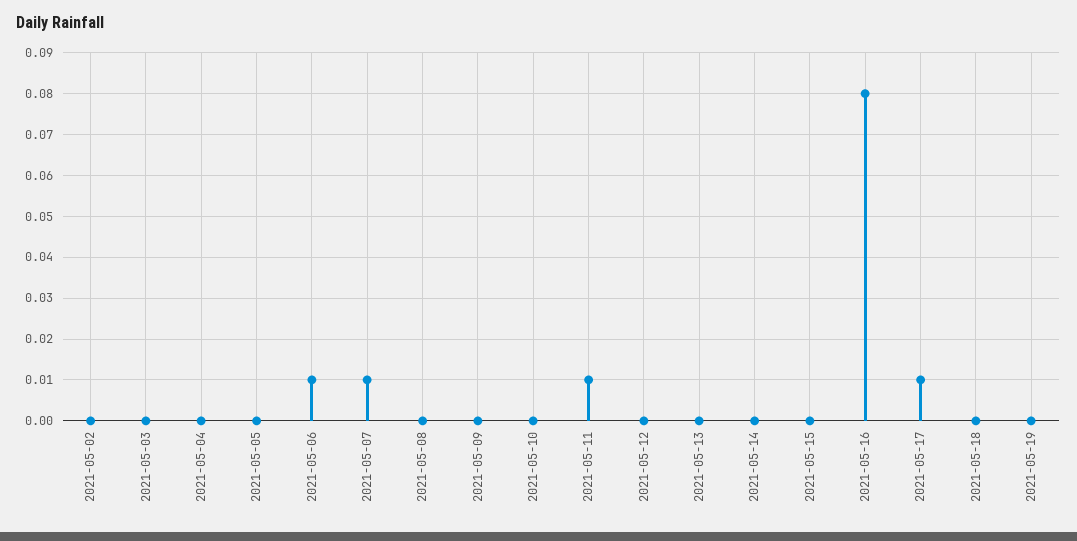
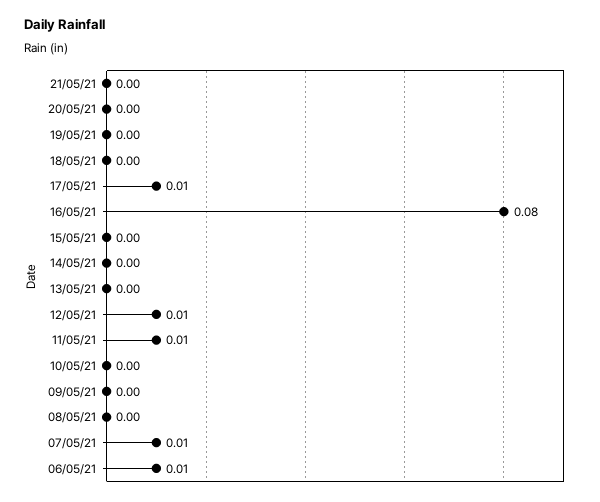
2021-05-02: 0 -> none
2021-05-03: 0 -> none
2021-05-04: 0 -> none
2021-05-05: 0 -> none
2021-05-12: 0 -> 0.01
21/05/21: none -> 0
20/05/21: none -> 0

